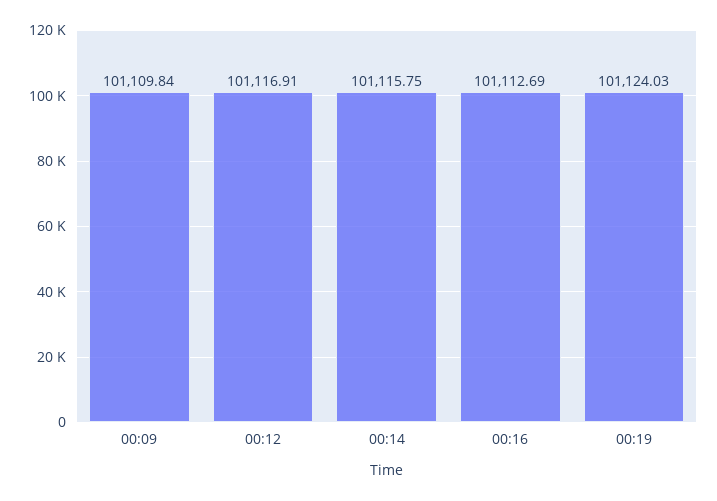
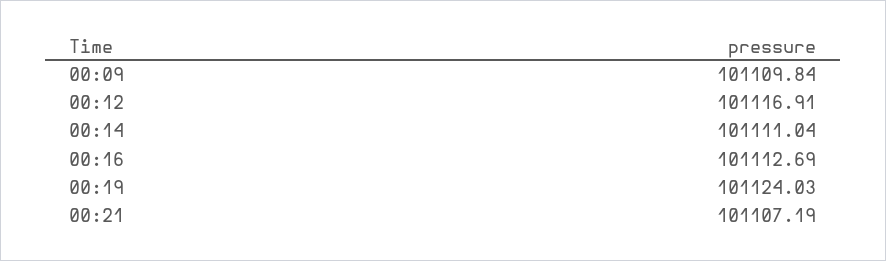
00:14: 101115.75 -> 101111.04
00:21: none -> 101107.19

